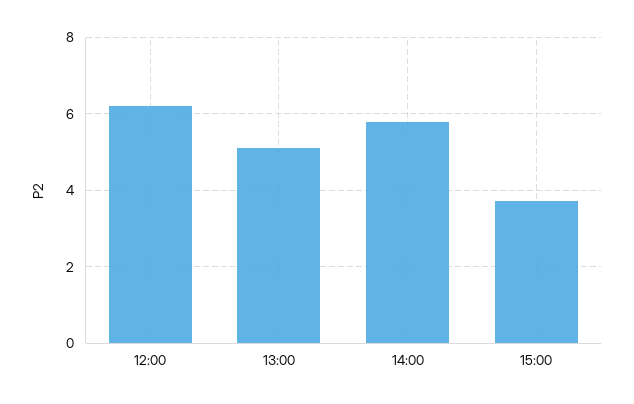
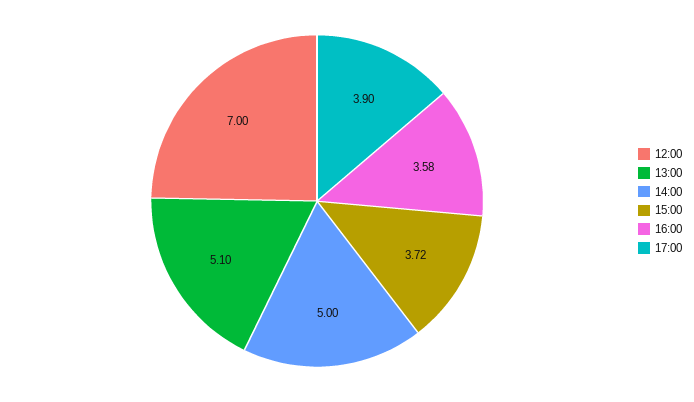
12:00: 6.2 -> 7
14:00: 5.8 -> 5
16:00: none -> 3.58
17:00: none -> 3.9

